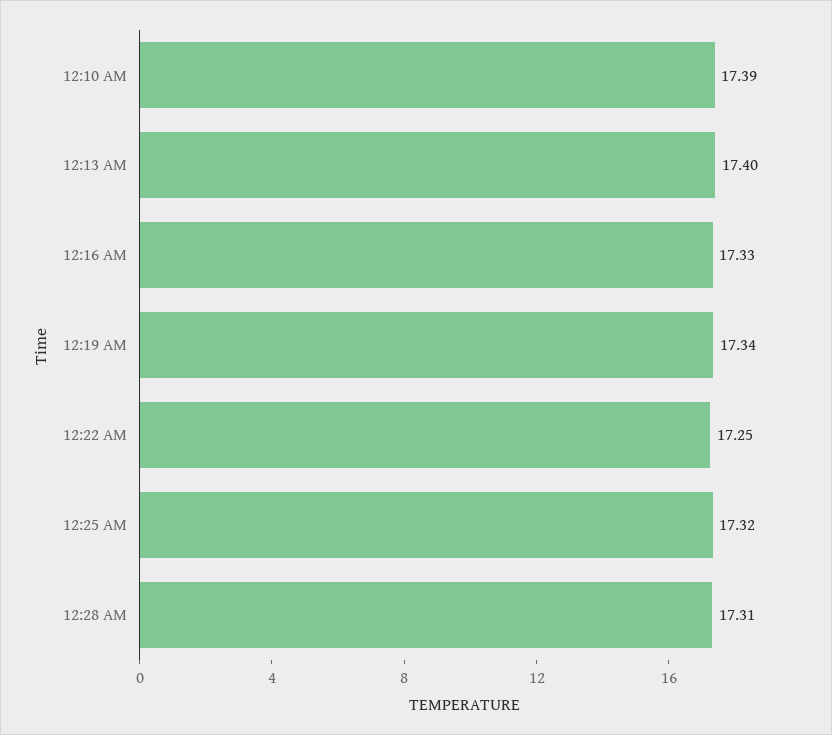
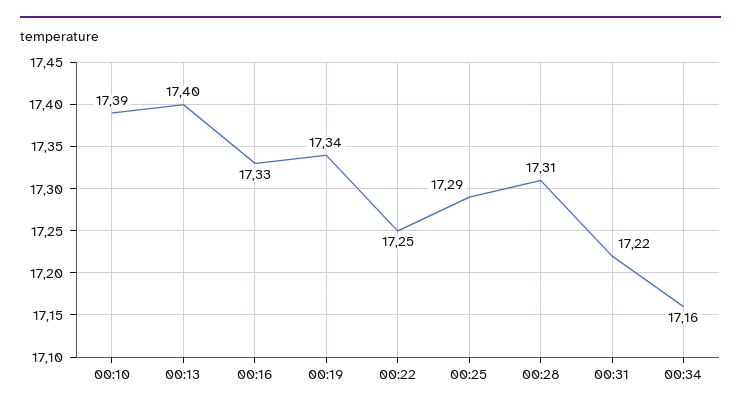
12:25 AM: 17.32 -> 17.29
00:31: none -> 17.22
00:34: none -> 17.16

